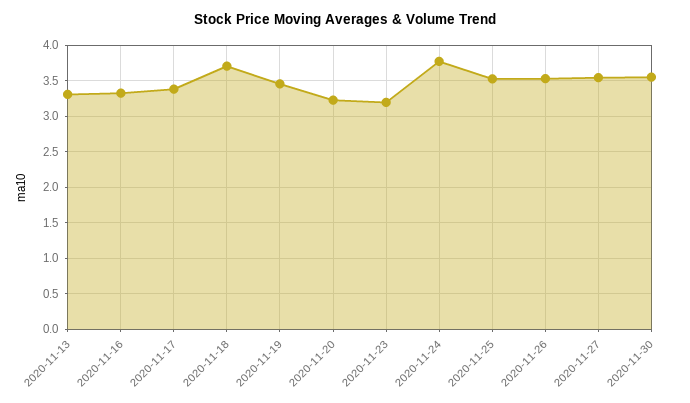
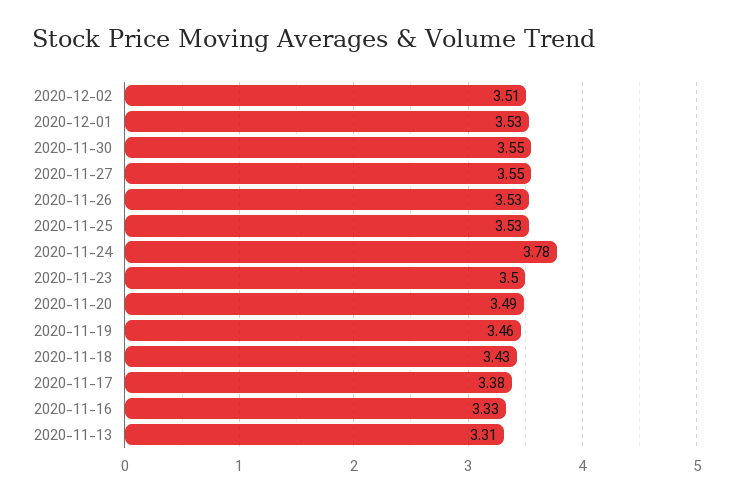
2020-11-18: 3.7 -> 3.43
2020-11-20: 3.2 -> 3.49
2020-11-23: 3.2 -> 3.5
2020-12-02: none -> 3.51
2020-12-01: none -> 3.53

